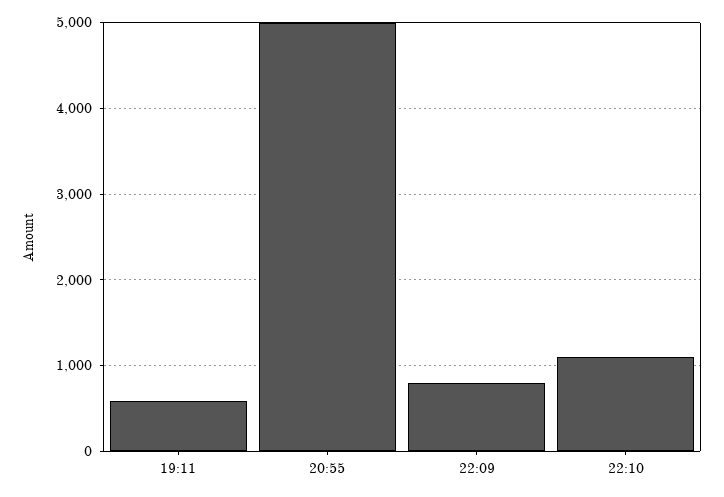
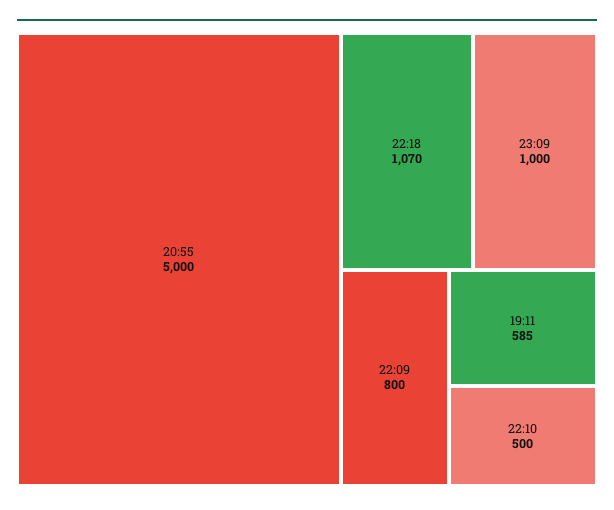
22:10: 1100 -> 500
22:18: none -> 1070
23:09: none -> 1000

